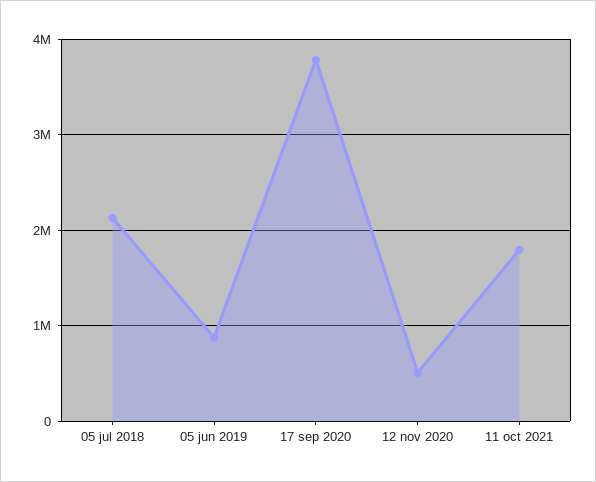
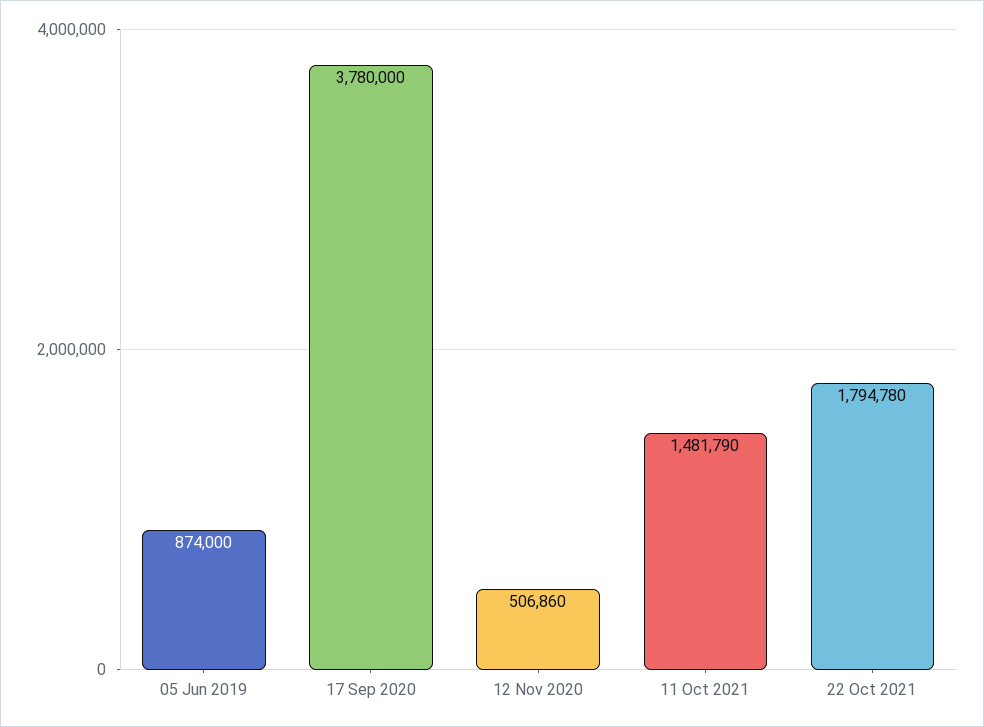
05 jul 2018: 2100000 -> none
11 oct 2021: 1800000 -> 1481790
22 Oct 2021: none -> 1794780

